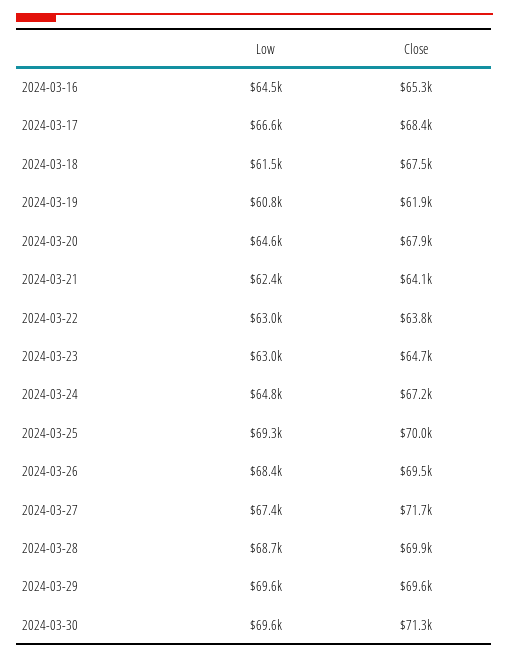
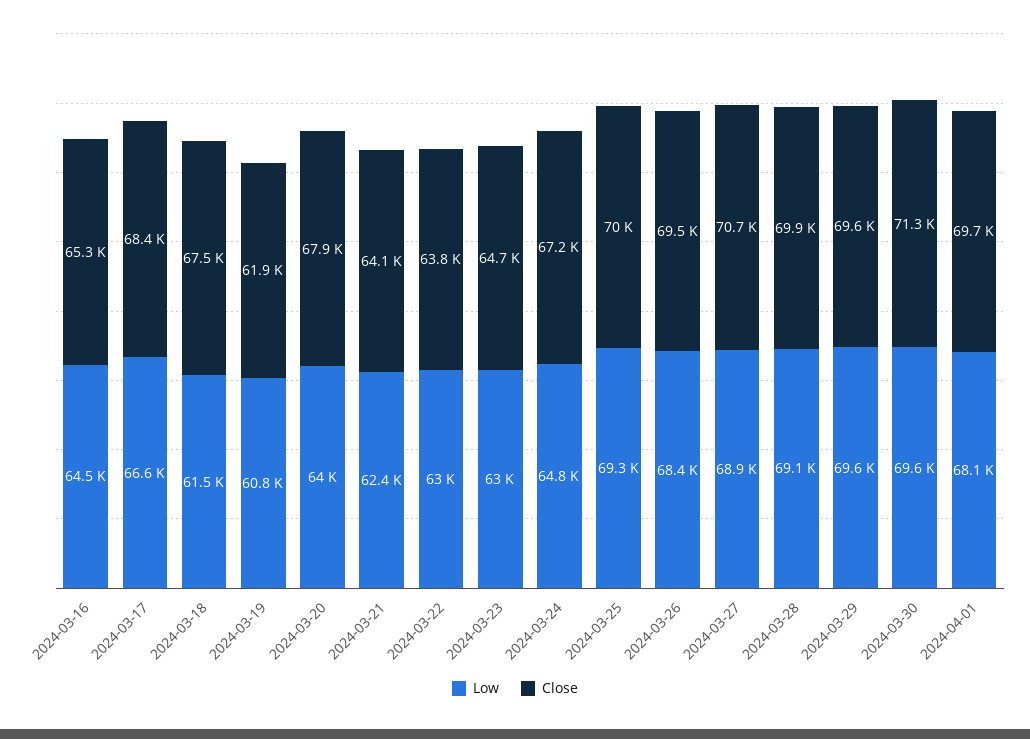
Low, 2024-03-20: 64600 -> 64000
Low, 2024-03-27: 67400 -> 68900
Close, 2024-03-27: 71700 -> 70700
Low, 2024-03-28: 68700 -> 69100
Low, 2024-04-01: none -> 68100
Close, 2024-04-01: none -> 69700

